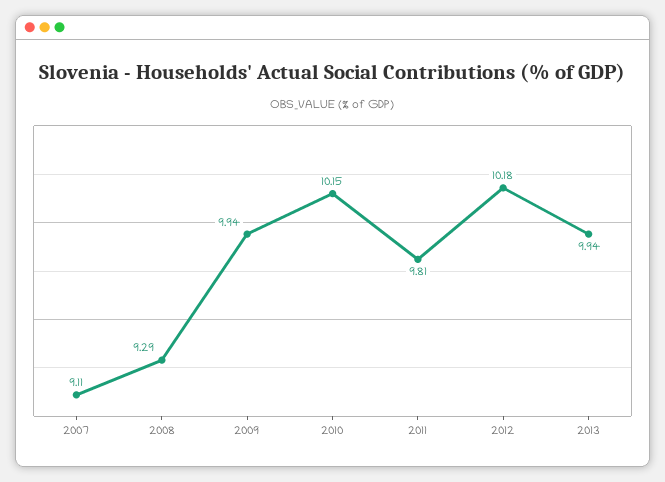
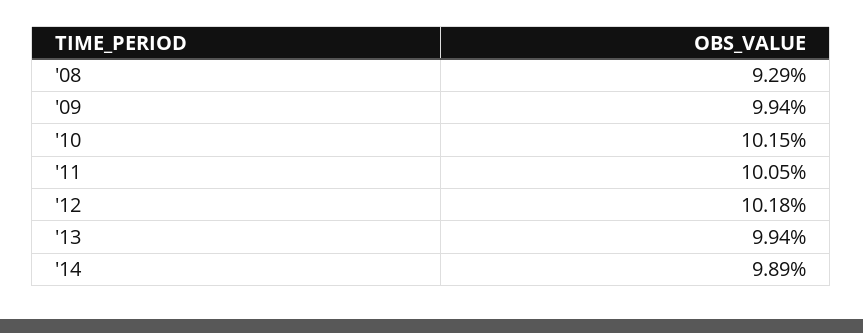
2007: 9.11 -> none
2011: 9.81 -> 10.05
'14: none -> 9.89

